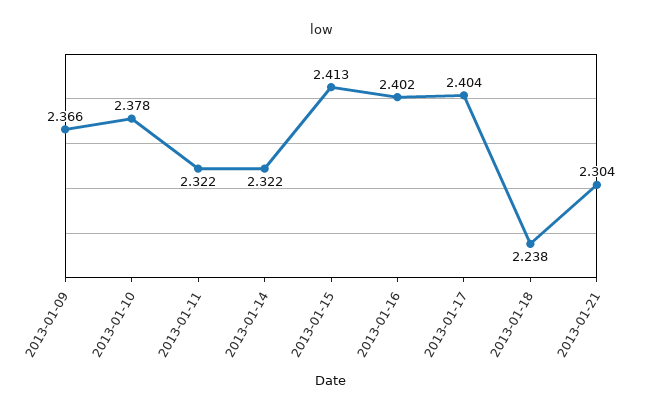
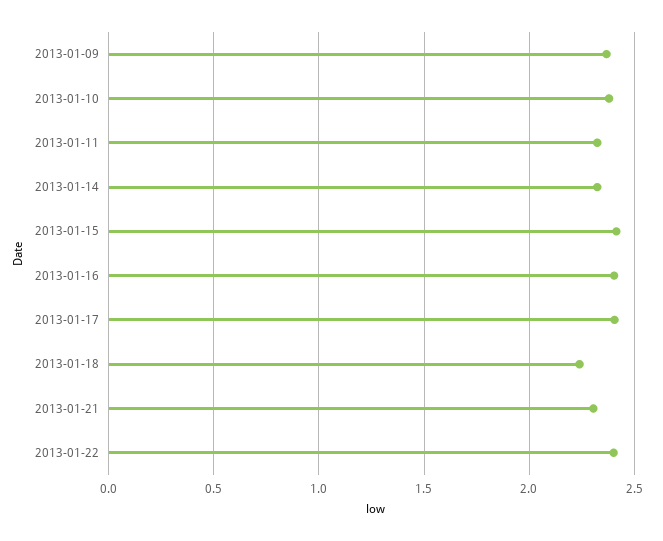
2013-01-22: none -> 2.4

